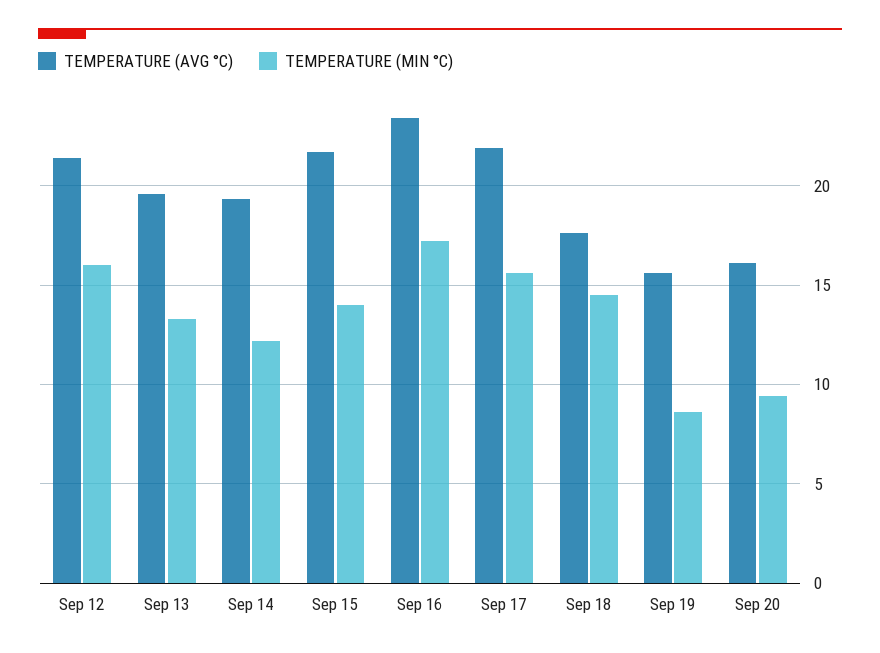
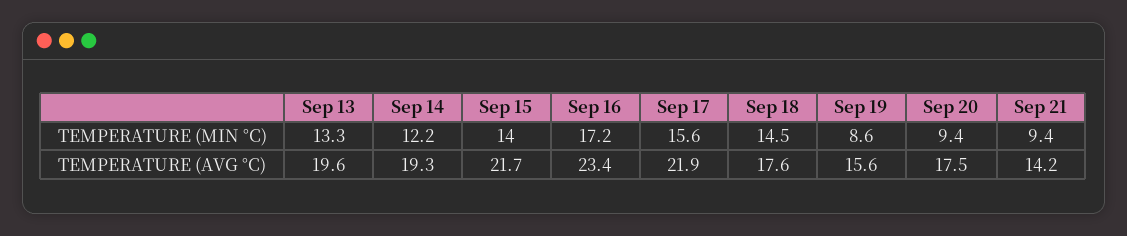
TEMPERATURE (AVG °C), Sep 12: 21.5 -> none
TEMPERATURE (MIN °C), Sep 12: 16 -> none
TEMPERATURE (AVG °C), Sep 20: 16 -> 17.5
TEMPERATURE (MIN °C), Sep 21: none -> 9.4
TEMPERATURE (AVG °C), Sep 21: none -> 14.2

